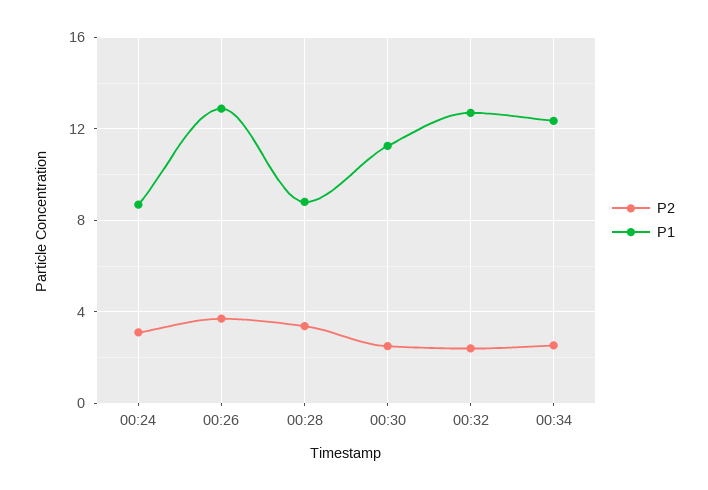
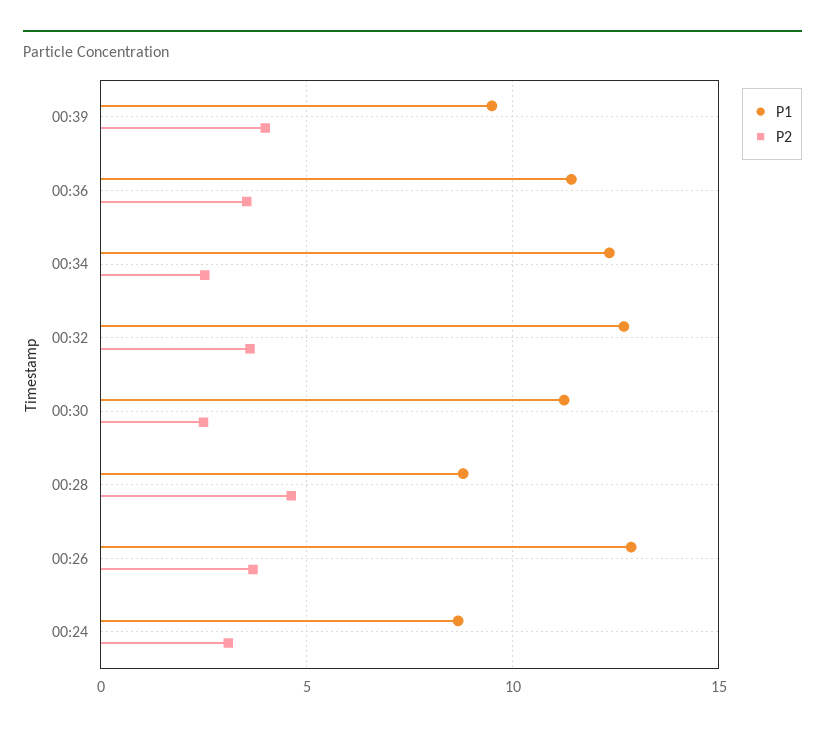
P2, 00:28: 3.5 -> 4.5
P2, 00:32: 2.5 -> 3.5
P1, 00:39: none -> 9.5
P2, 00:39: none -> 4
P1, 00:36: none -> 11.5
P2, 00:36: none -> 3.5

